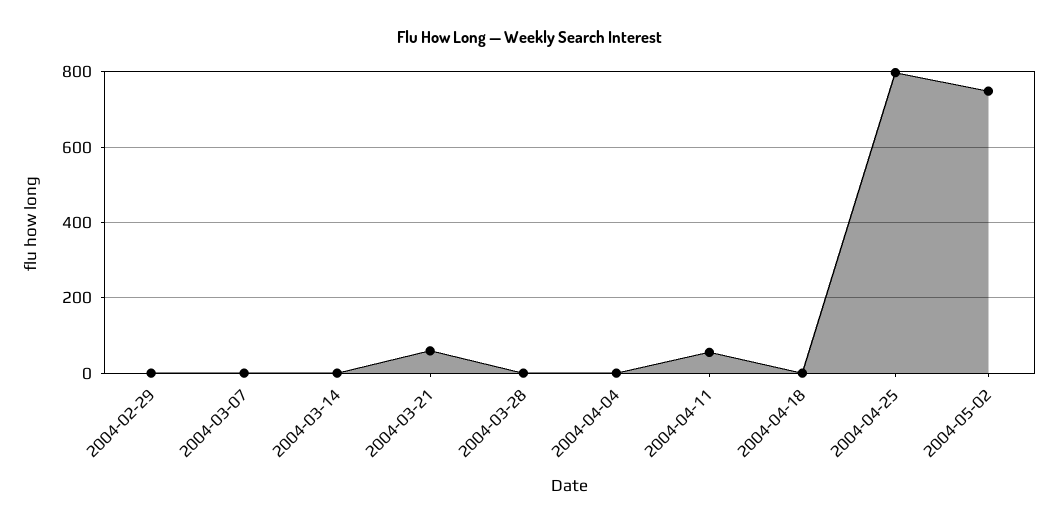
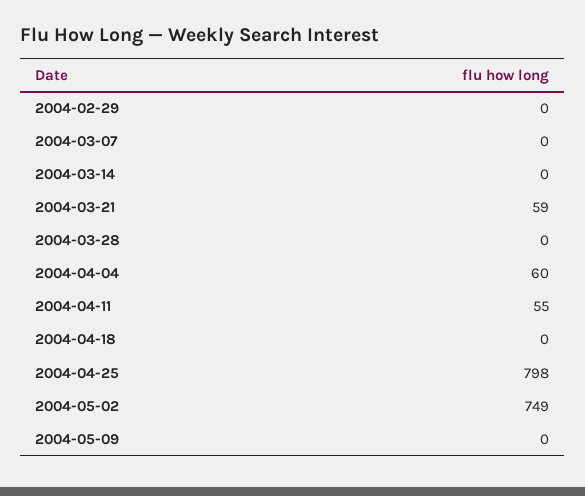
2004-04-04: 0 -> 60
2004-05-09: none -> 0

